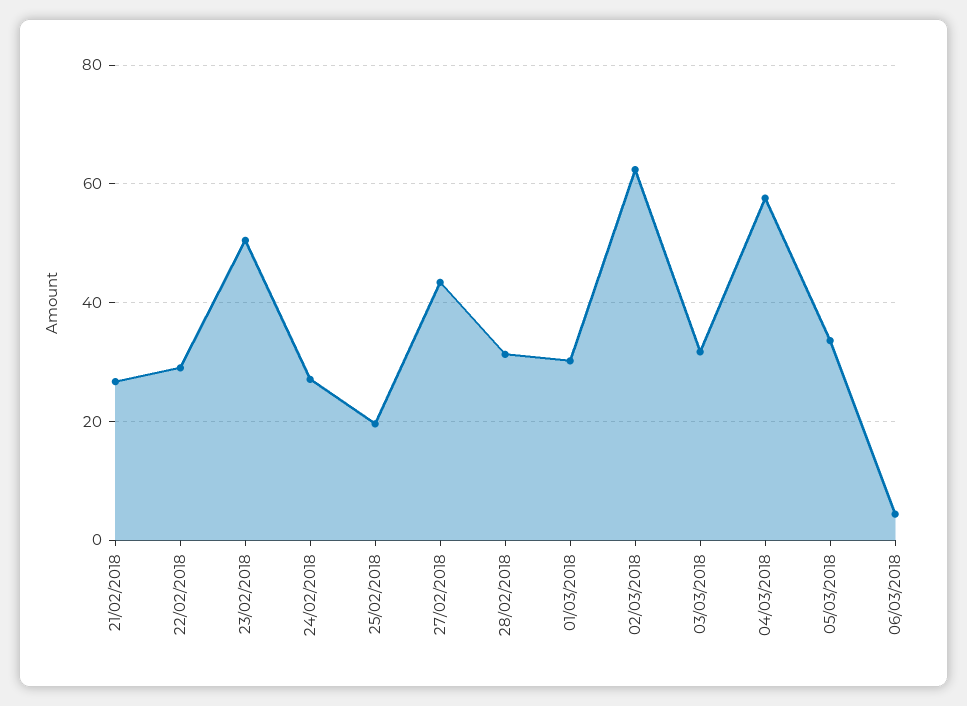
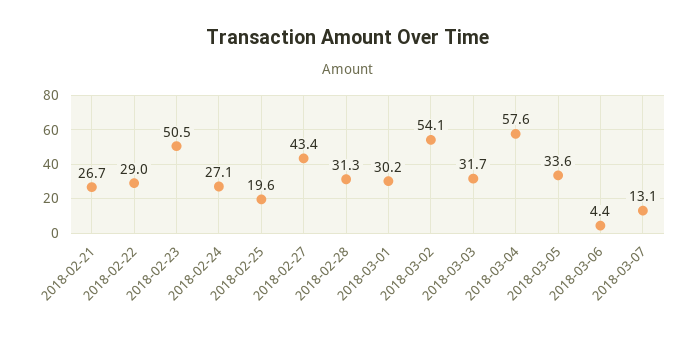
02/03/2018: 62 -> 54.1
2018-03-07: none -> 13.1

